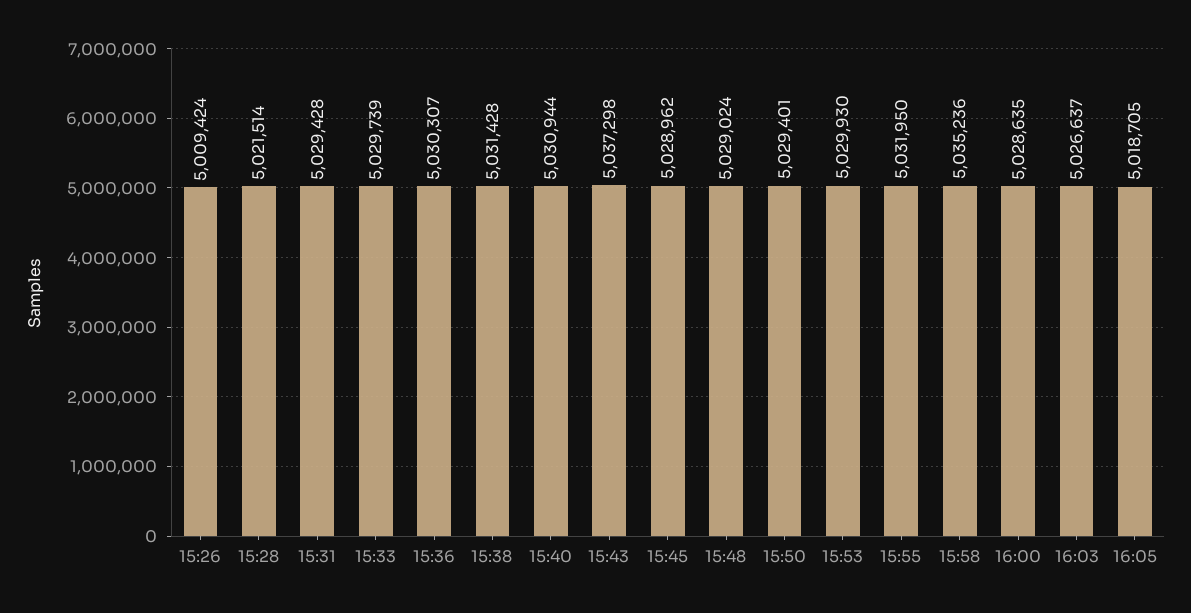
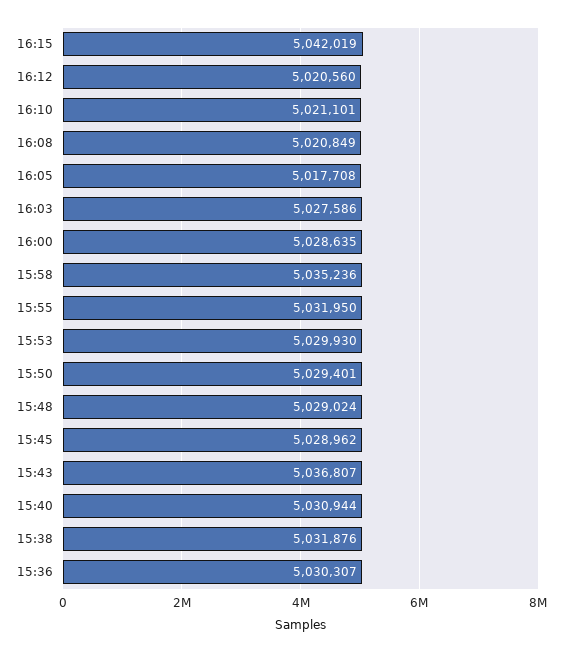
15:26: 5009424 -> none
15:28: 5021514 -> none
15:31: 5029428 -> none
15:33: 5029739 -> none
15:38: 5031428 -> 5031876
15:43: 5037298 -> 5036807
16:03: 5026637 -> 5027586
16:05: 5018705 -> 5017708
16:15: none -> 5042019
16:12: none -> 5020560
16:10: none -> 5021101
16:08: none -> 5020849

